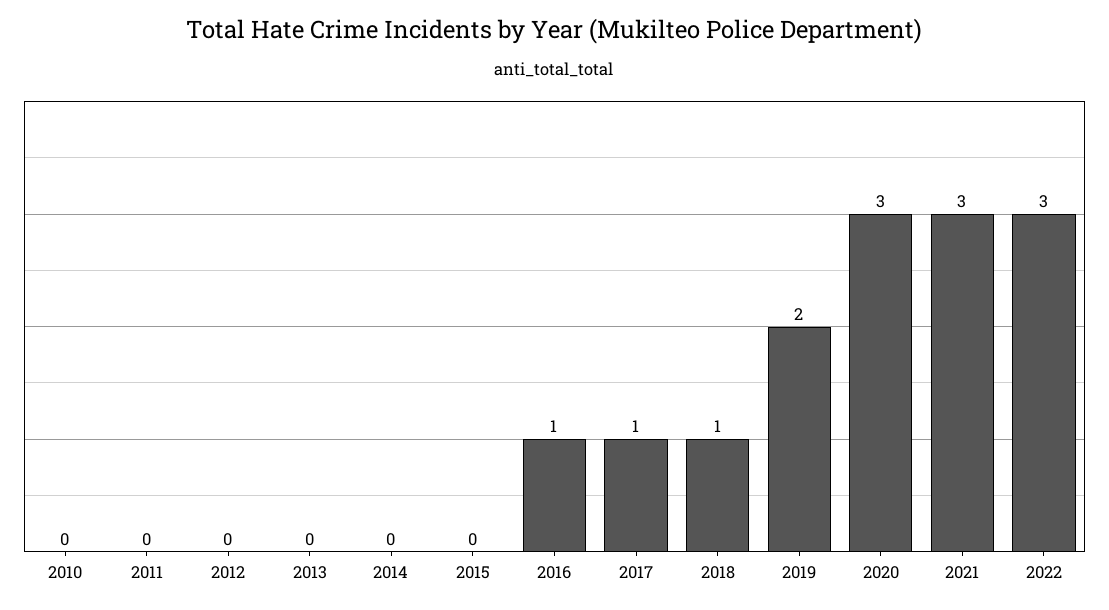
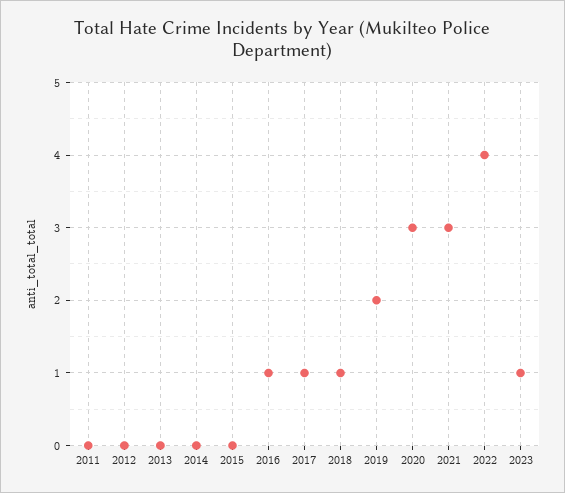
2010: 0 -> none
2022: 3 -> 4
2023: none -> 1

